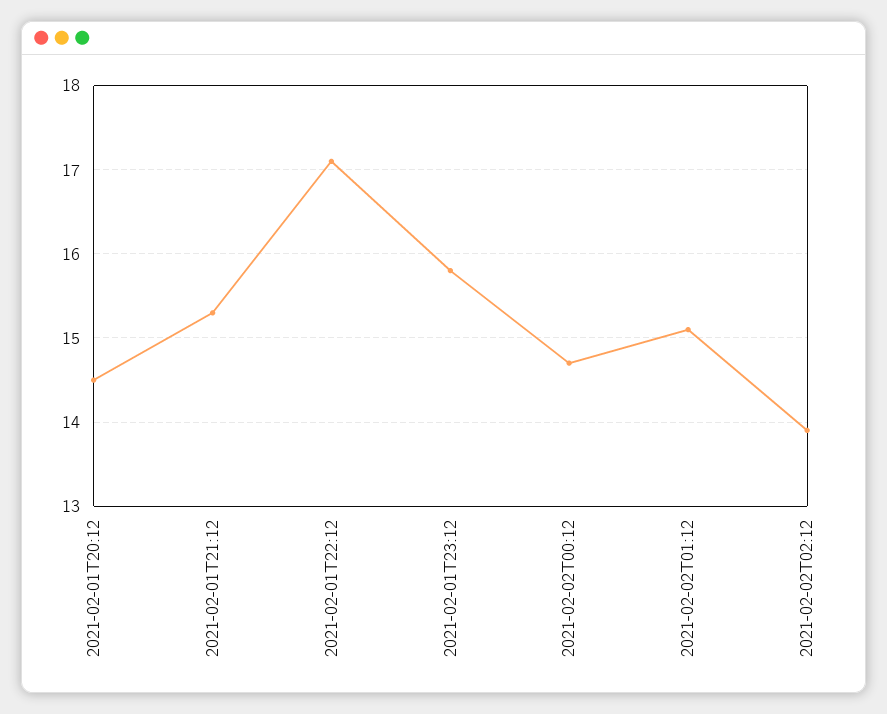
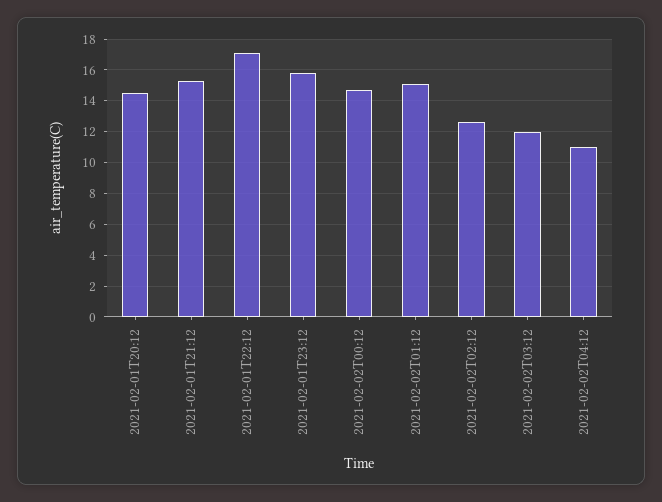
2021-02-02T02:12: 13.9 -> 12.5
2021-02-02T03:12: none -> 12
2021-02-02T04:12: none -> 11

